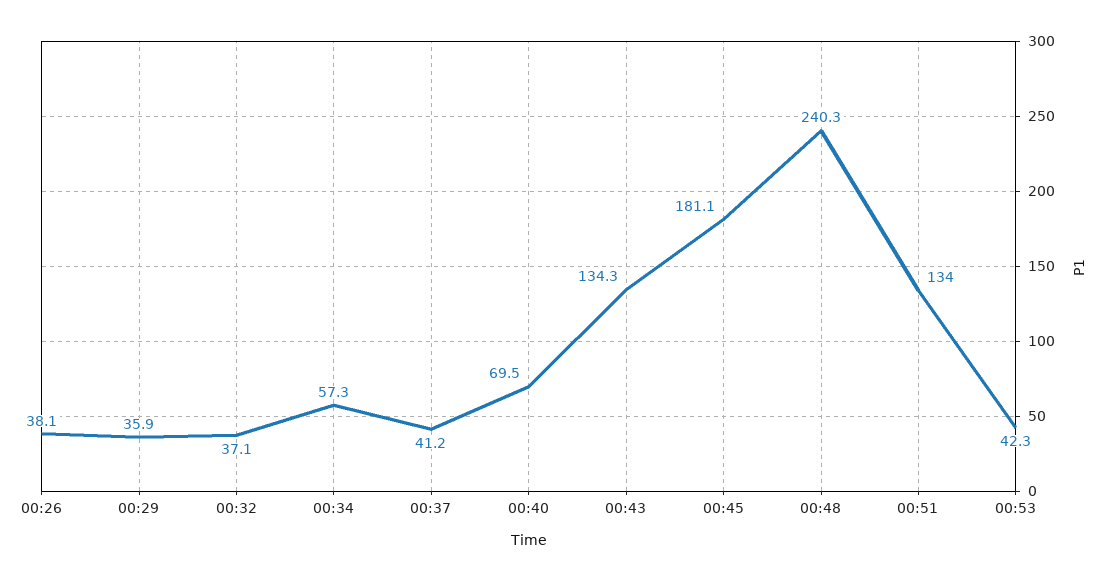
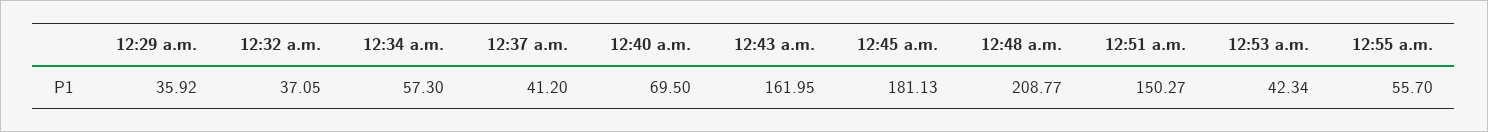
00:26: 38.1 -> none
00:43: 134.3 -> 161.95
00:48: 240.3 -> 208.77
00:51: 134 -> 150.27
12:55 a.m.: none -> 55.7

